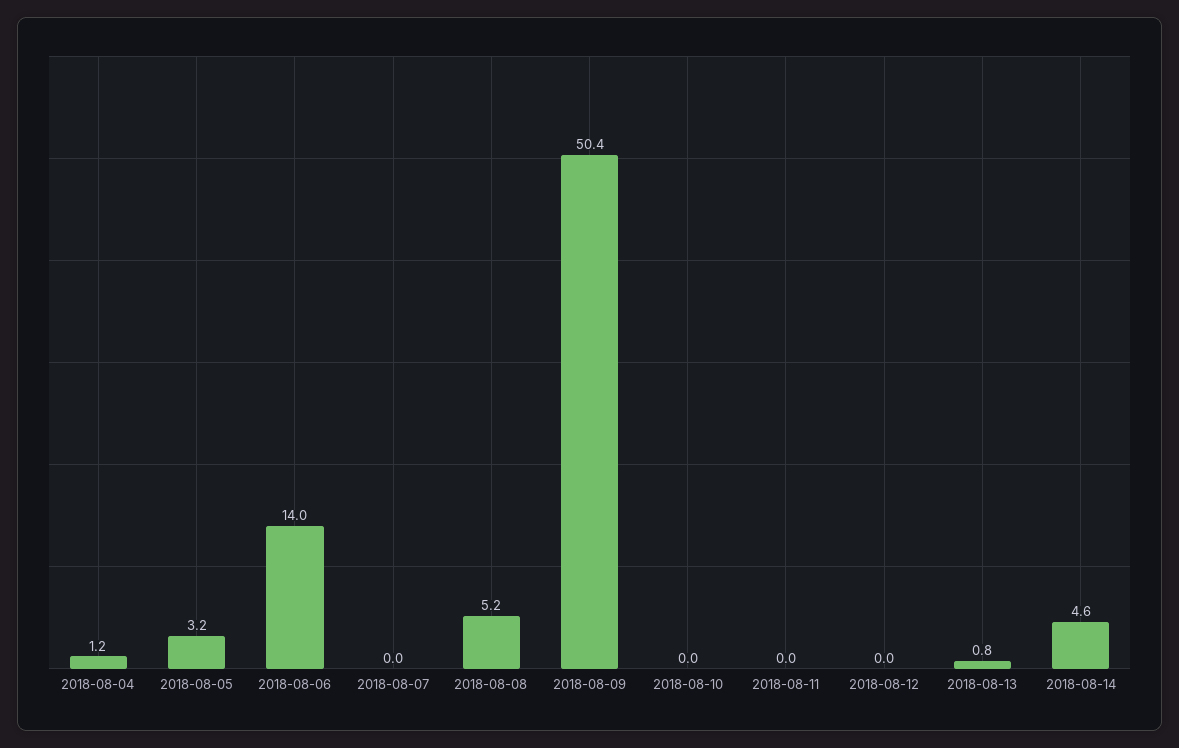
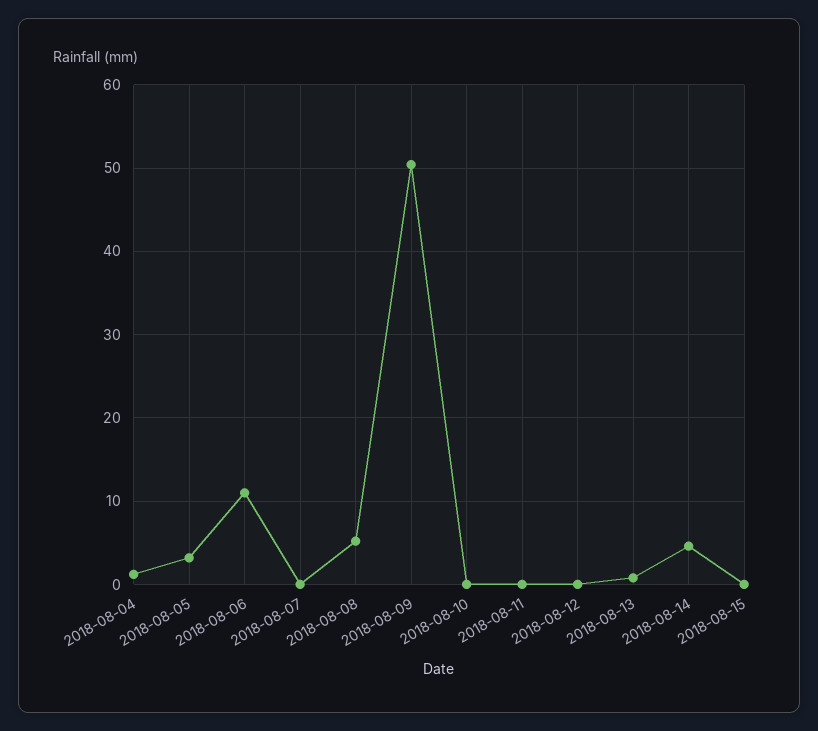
2018-08-06: 14 -> 11
2018-08-15: none -> 0

